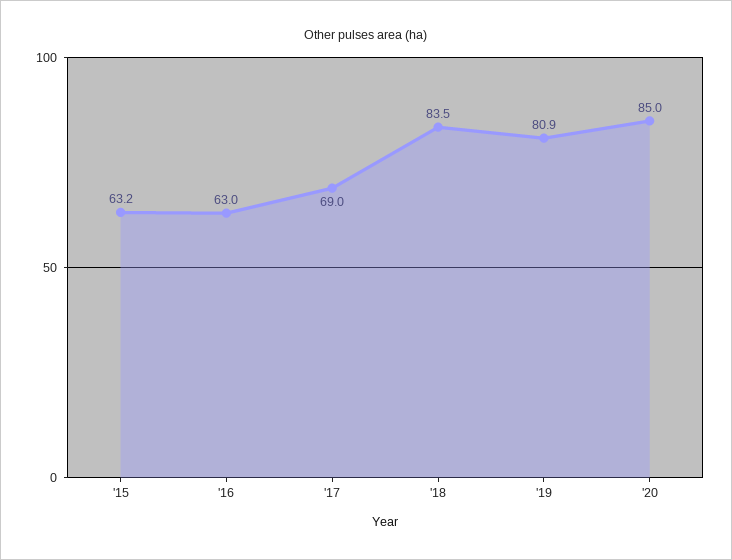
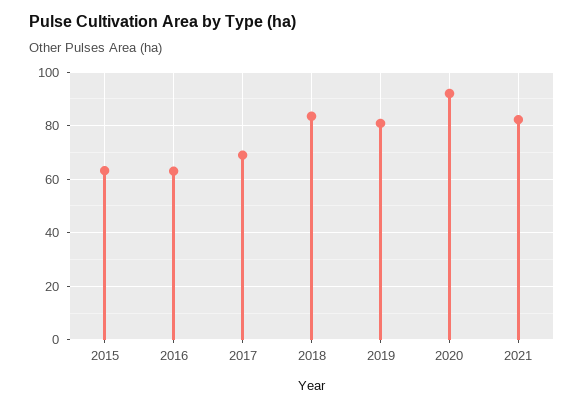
'20: 85 -> 92.5
2021: none -> 82.5

